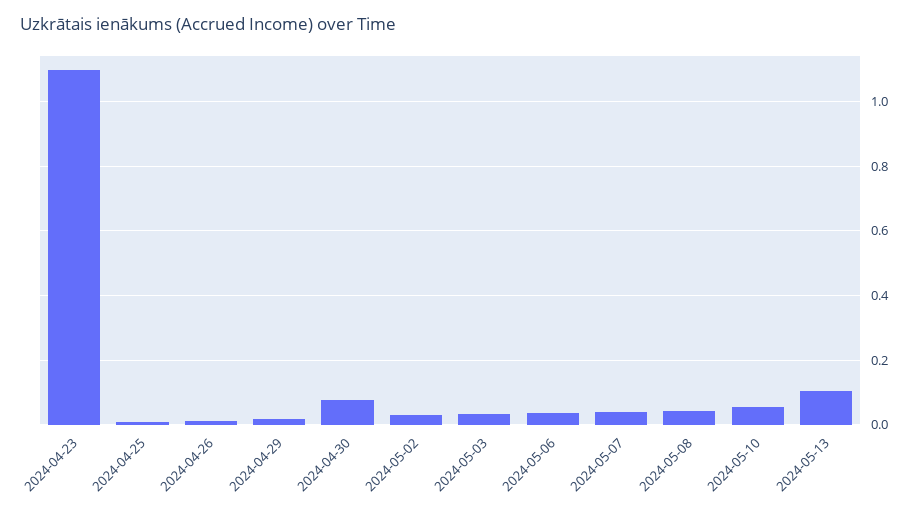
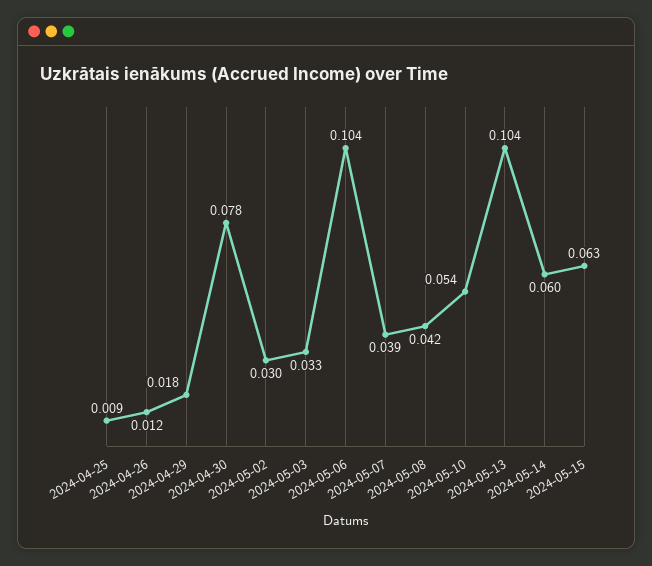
2024-04-23: 1.1 -> none
2024-05-06: 0.04 -> 0.104
2024-05-14: none -> 0.06
2024-05-15: none -> 0.063

